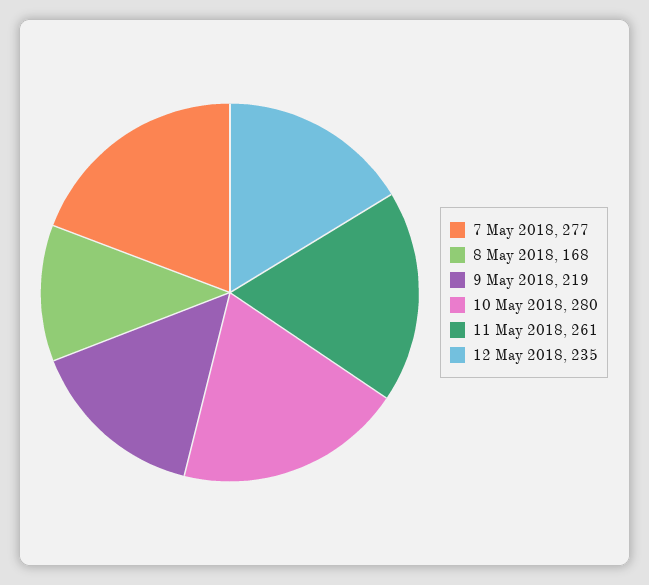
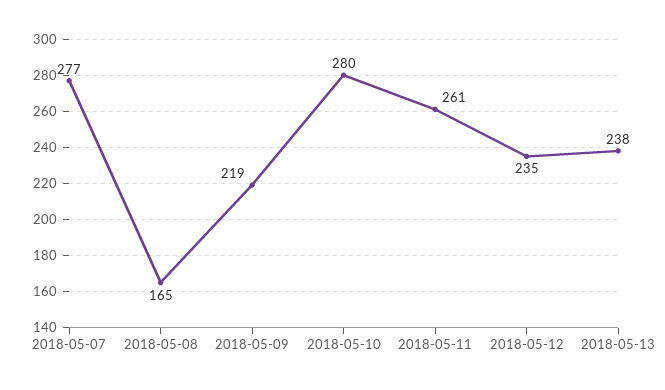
8 May 2018: 168 -> 165
2018-05-13: none -> 238

